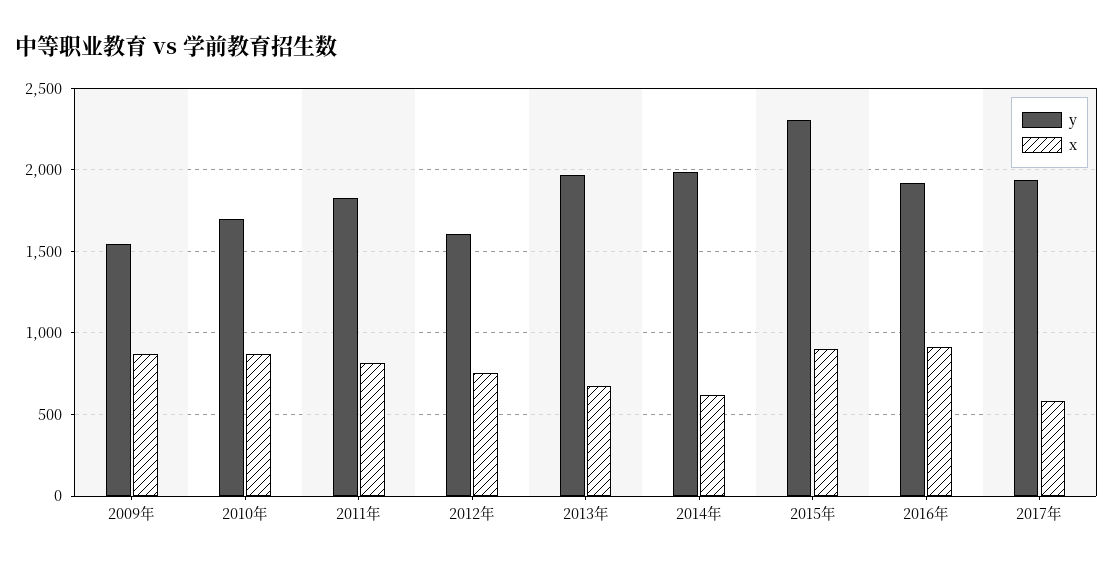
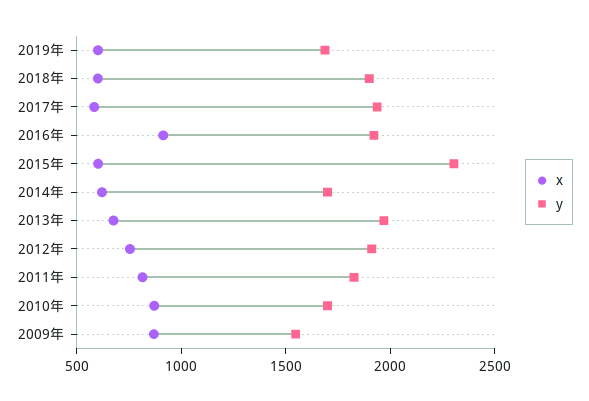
y, 2012年: 1600 -> 1900
y, 2014年: 2000 -> 1700
x, 2015年: 900 -> 600
x, 2019年: none -> 600
y, 2019年: none -> 1700
x, 2018年: none -> 600
y, 2018年: none -> 1900

